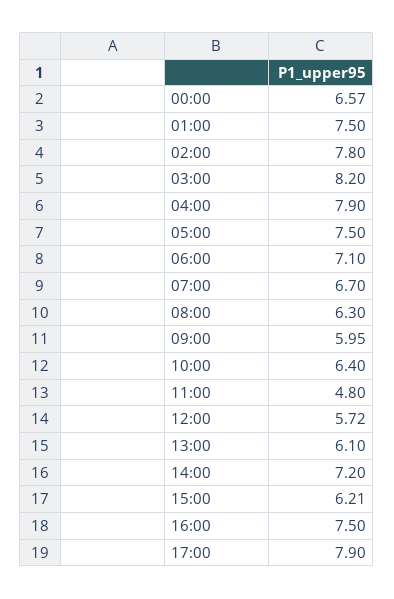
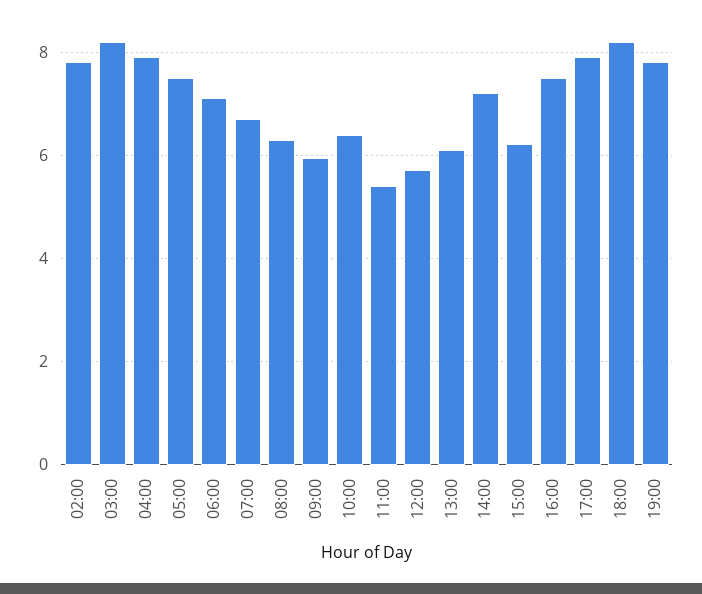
00:00: 6.57 -> none
01:00: 7.5 -> none
11:00: 4.8 -> 5.4
18:00: none -> 8.2
19:00: none -> 7.8

